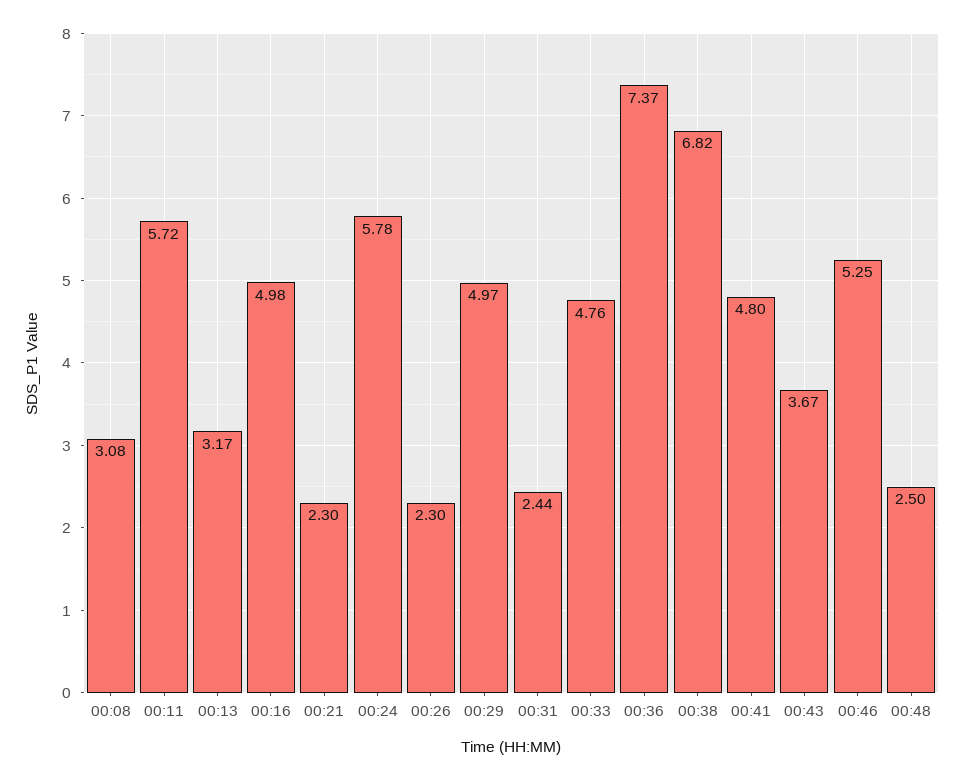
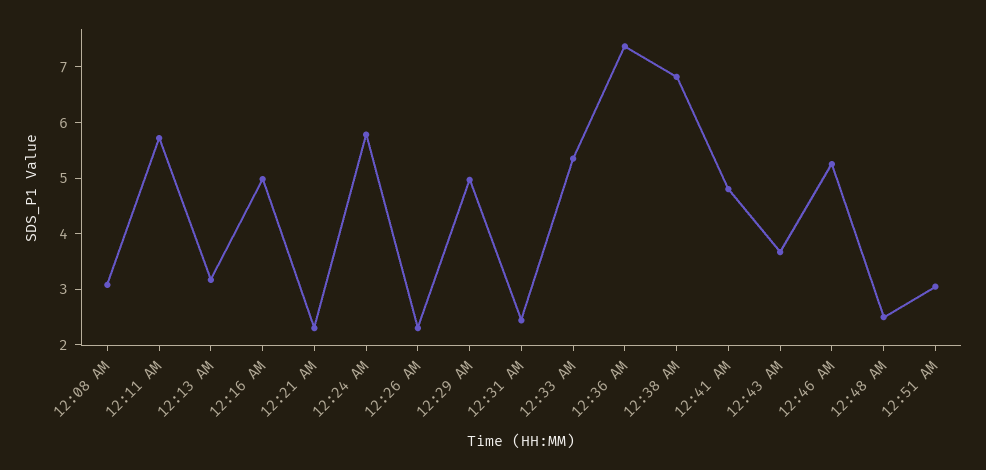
00:33: 4.76 -> 5.4
12:51 AM: none -> 3

